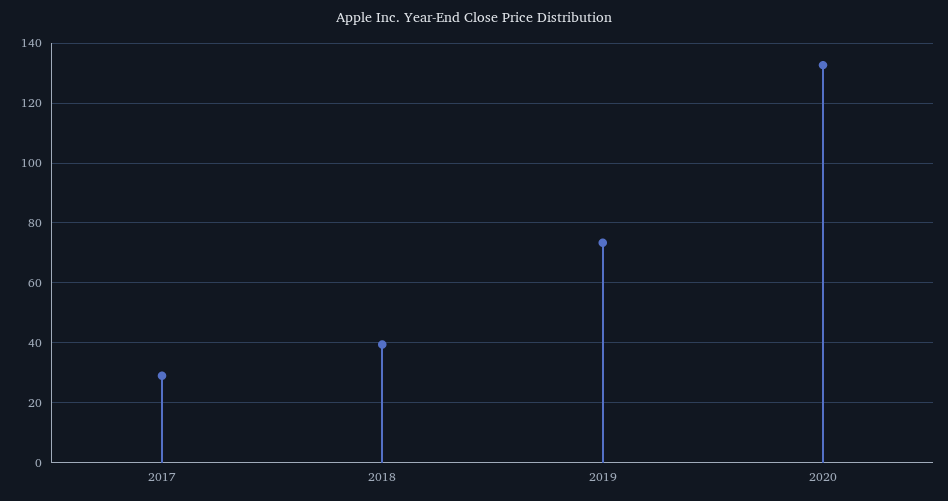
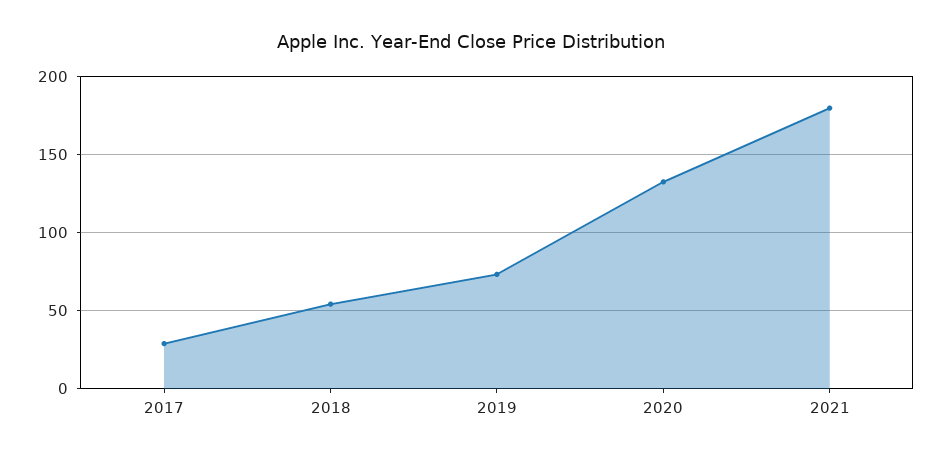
2018: 40 -> 55
2021: none -> 180

